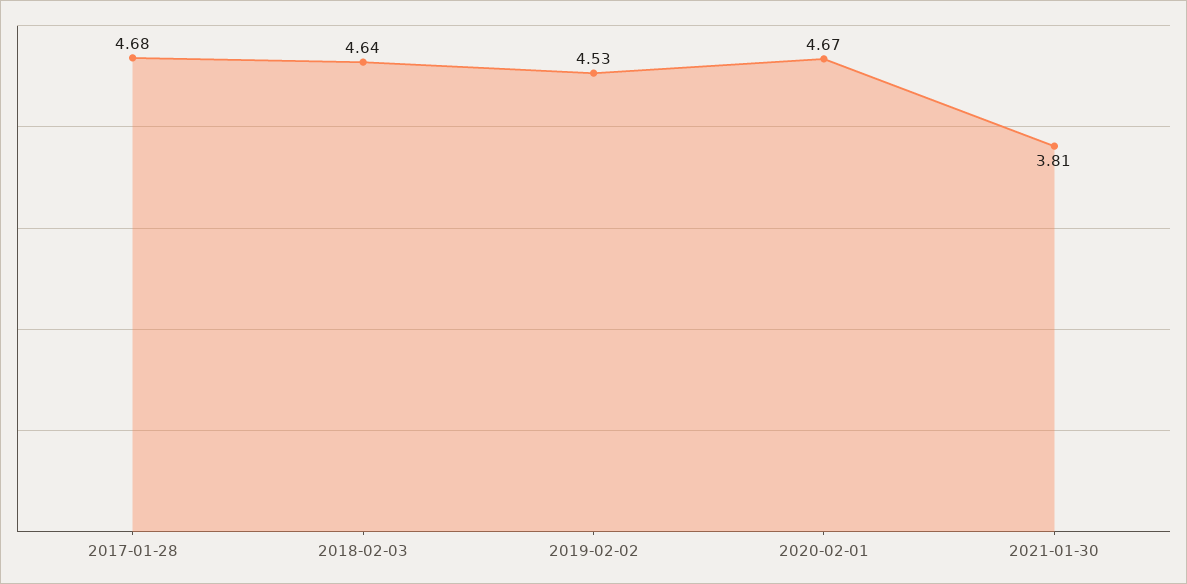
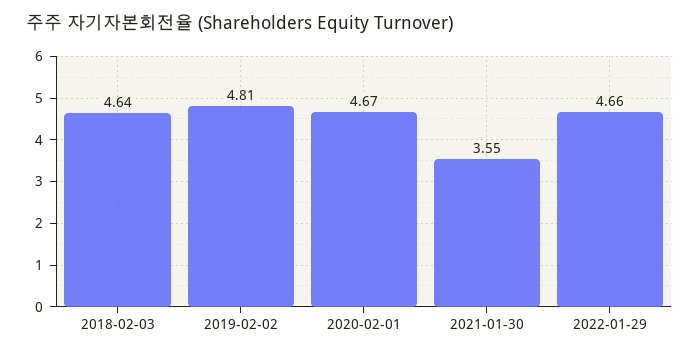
2017-01-28: 4.68 -> none
2019-02-02: 4.53 -> 4.81
2021-01-30: 3.81 -> 3.55
2022-01-29: none -> 4.66

